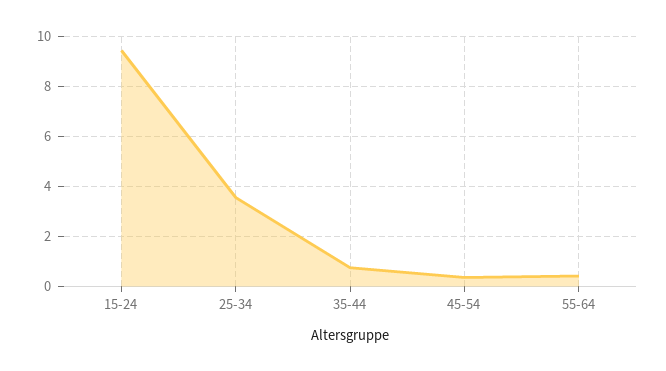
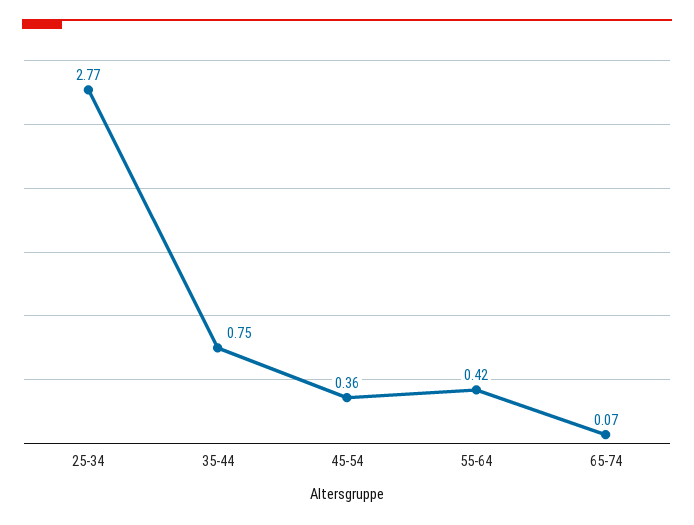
15-24: 9.5 -> none
25-34: 3.5 -> 2.77
65-74: none -> 0.07

